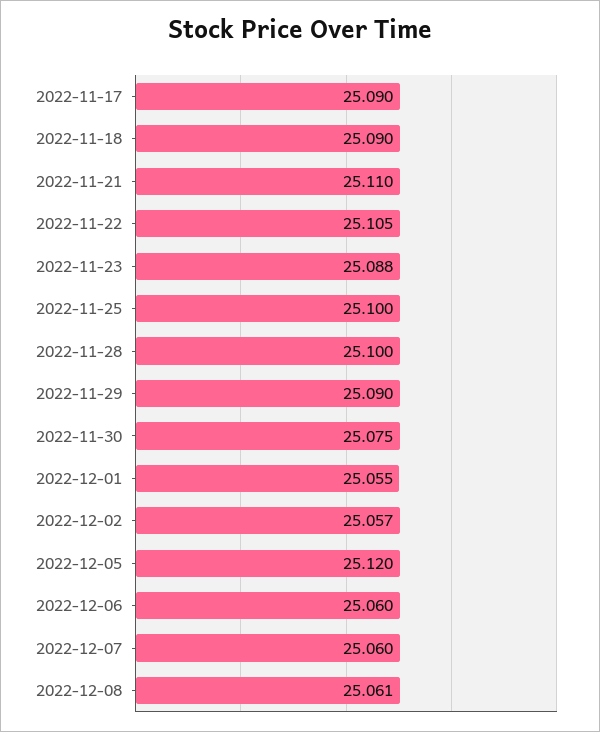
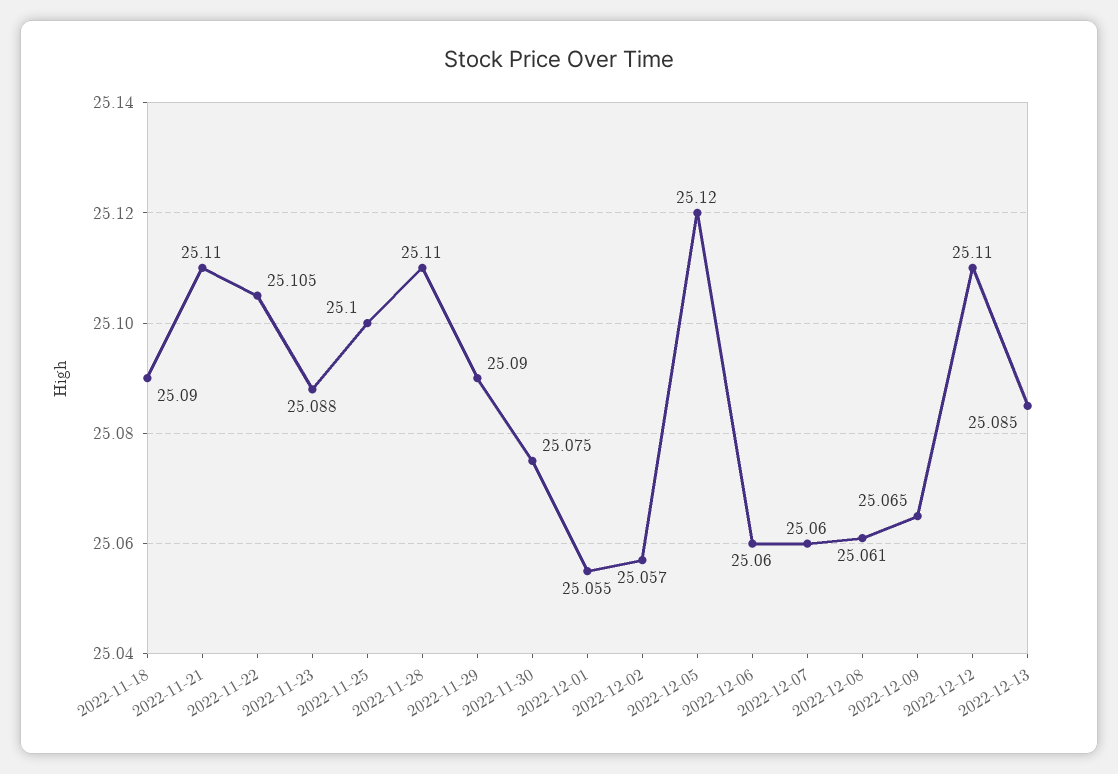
2022-11-17: 25.09 -> none
2022-11-28: 25.1 -> 25.11
2022-12-09: none -> 25.065
2022-12-12: none -> 25.11
2022-12-13: none -> 25.085

